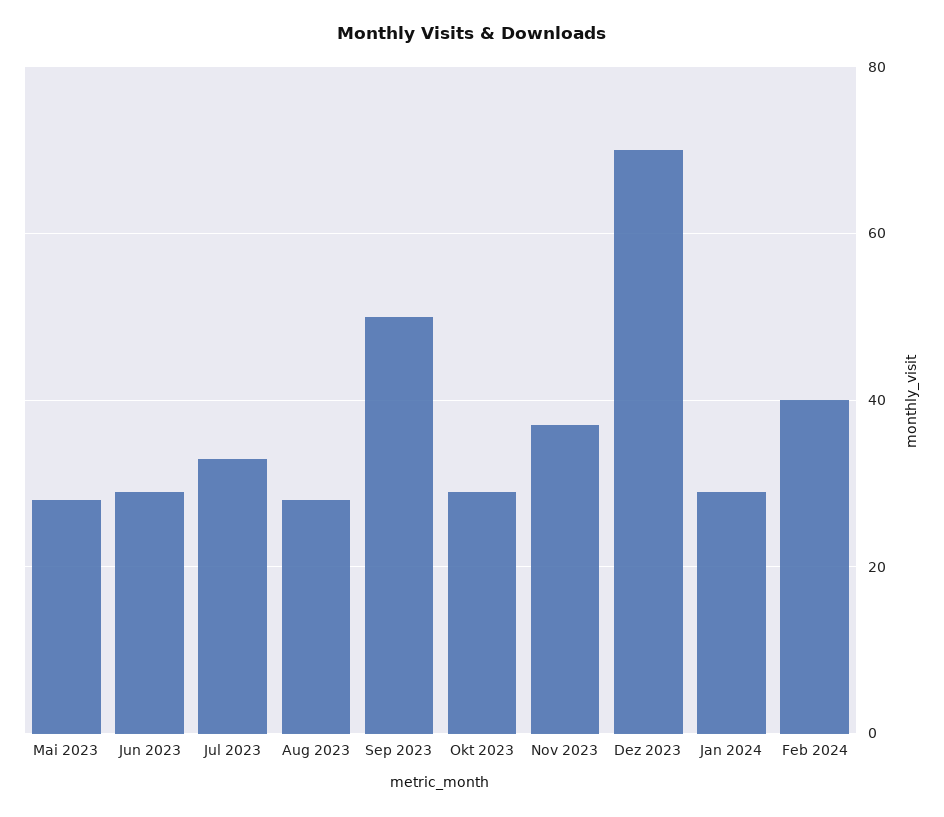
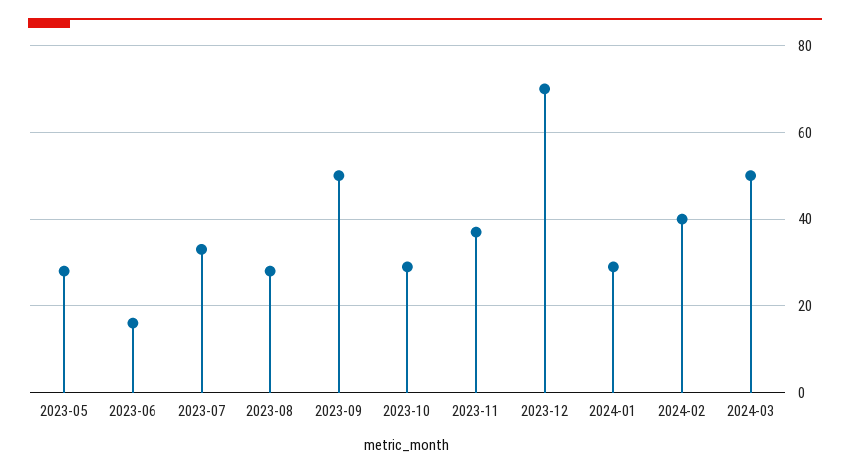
Jun 2023: 30 -> 15
2024-03: none -> 50

